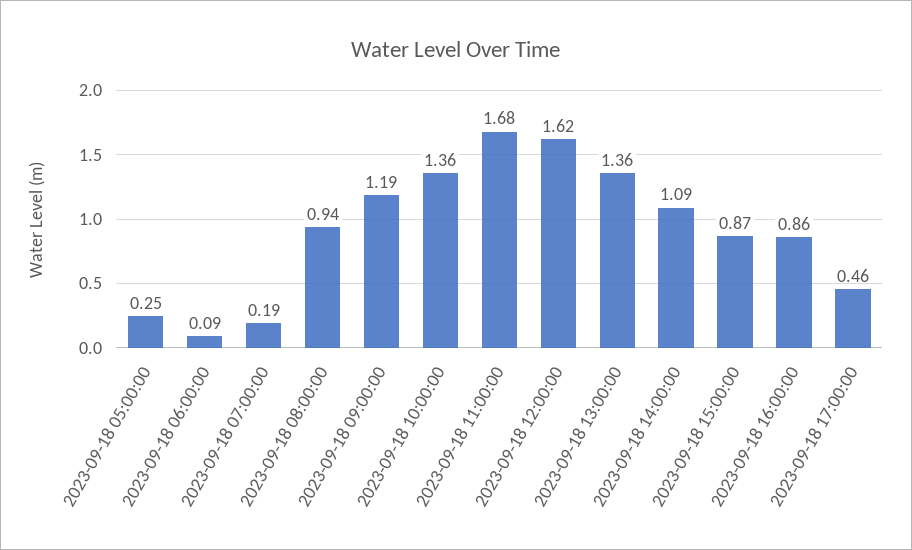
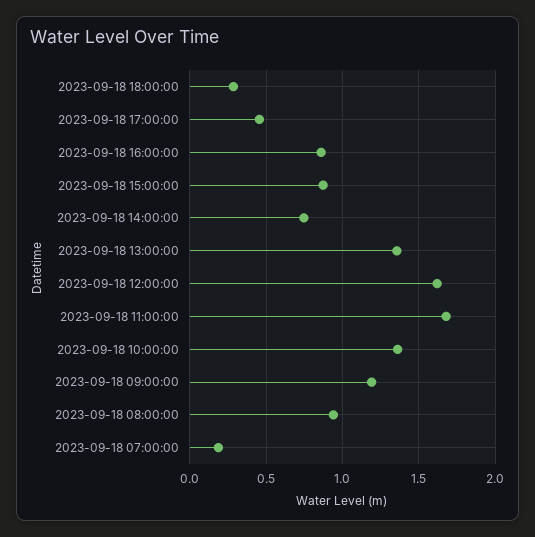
2023-09-18 05:00:00: 0.25 -> none
2023-09-18 06:00:00: 0.09 -> none
2023-09-18 14:00:00: 1.09 -> 0.75
2023-09-18 18:00:00: none -> 0.3

